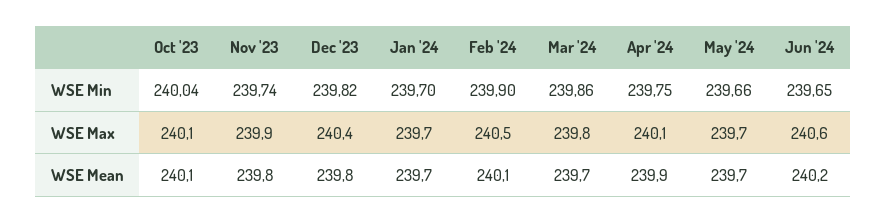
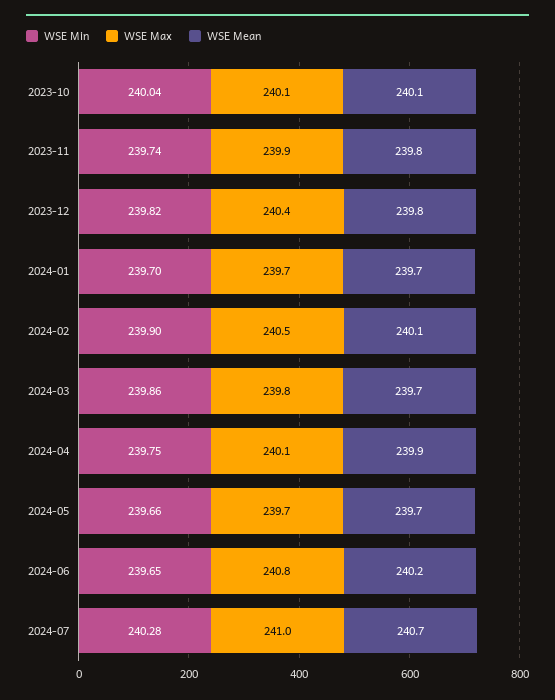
WSE Max, Jun '24: 240.6 -> 240.8
WSE Min, 2024-07: none -> 240.28
WSE Max, 2024-07: none -> 241
WSE Mean, 2024-07: none -> 240.7

